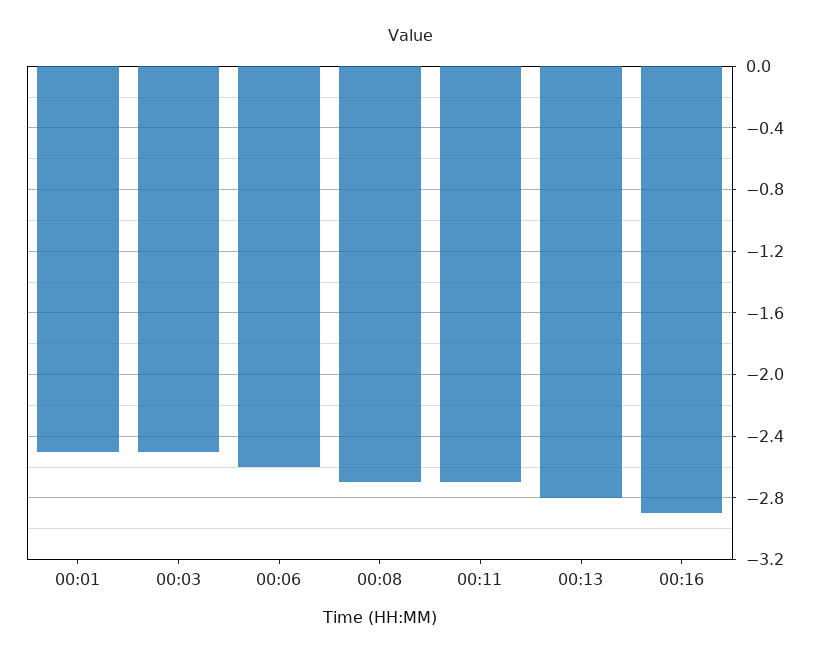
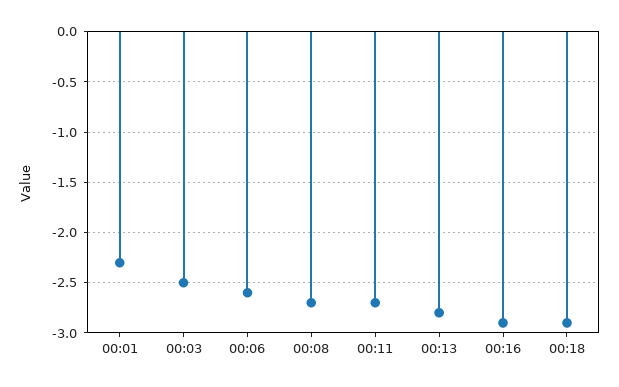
00:01: -2.5 -> -2.3
00:18: none -> -2.9

